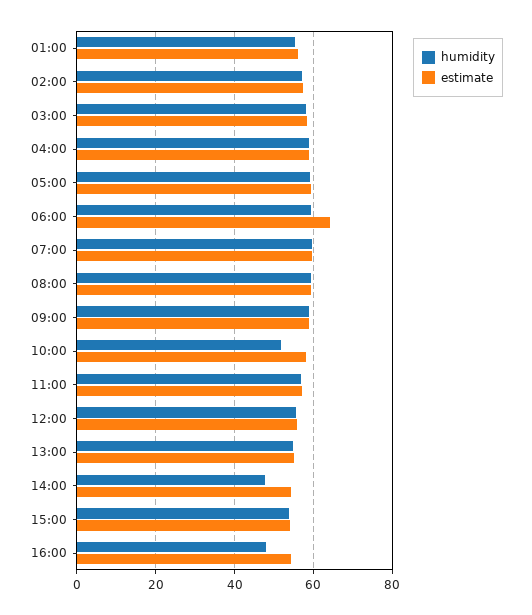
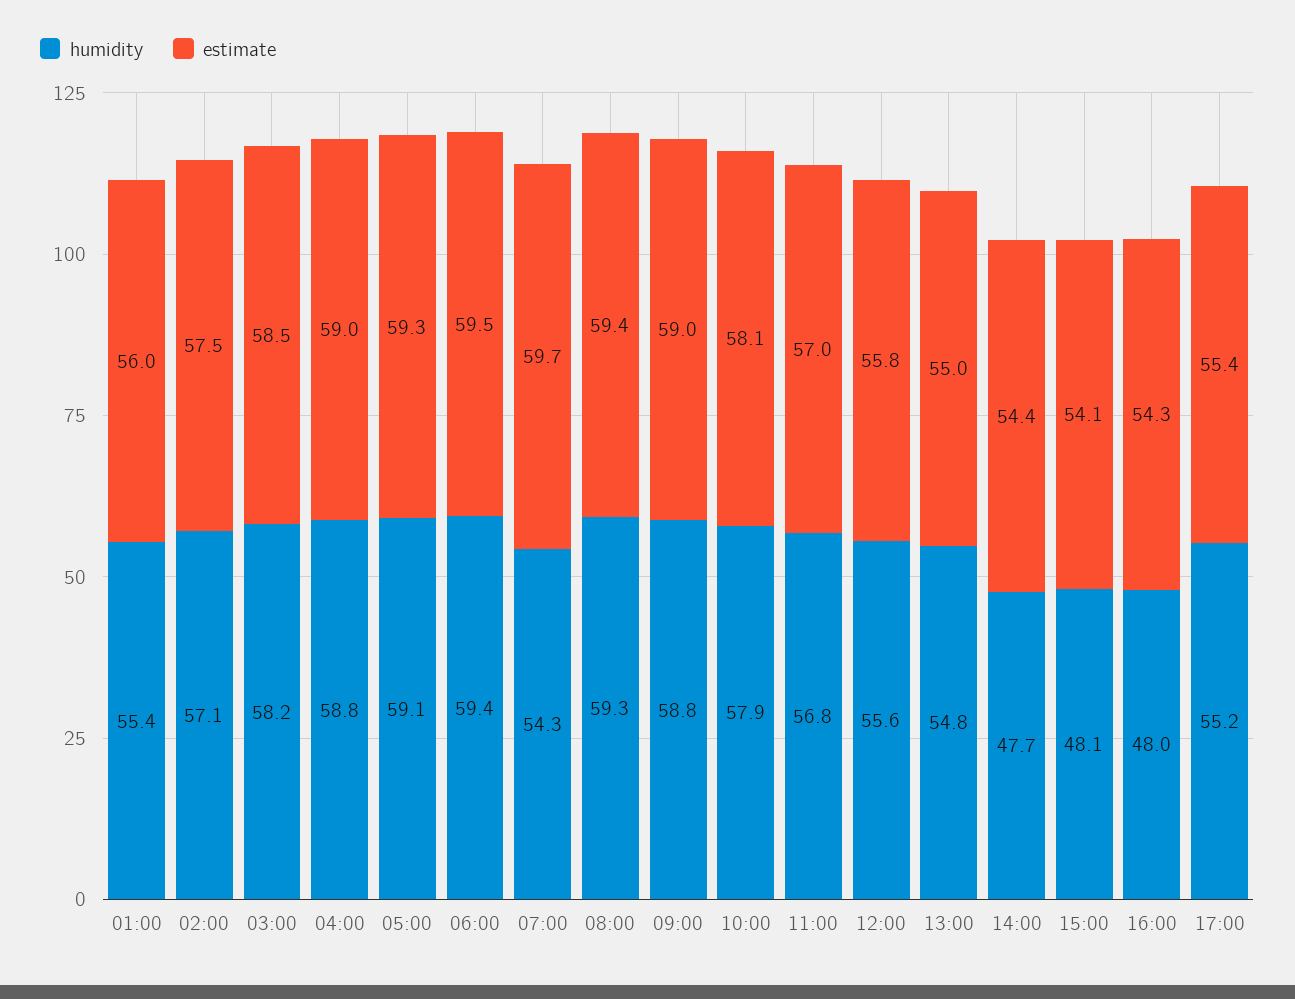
estimate, 06:00: 64 -> 59.5
humidity, 07:00: 60 -> 54.3
humidity, 10:00: 52 -> 57.9
humidity, 15:00: 54 -> 48.1
humidity, 17:00: none -> 55.2
estimate, 17:00: none -> 55.4

